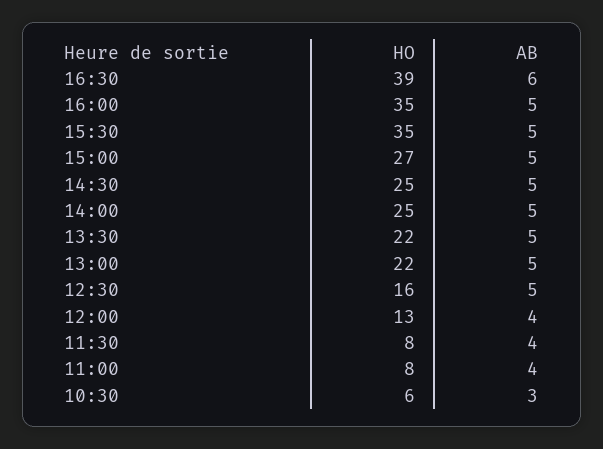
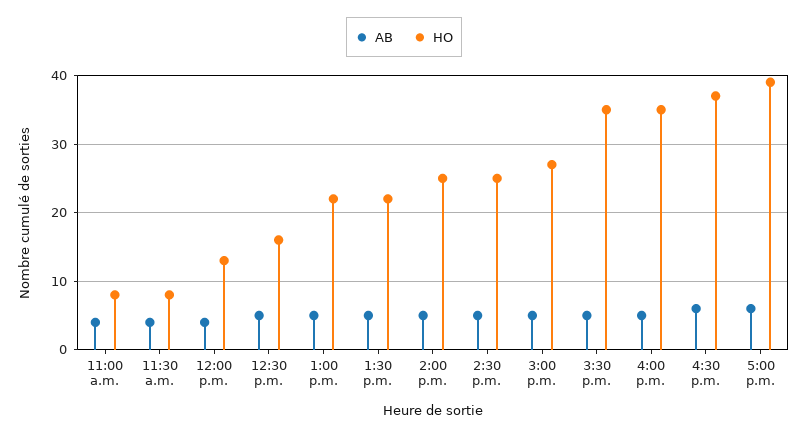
HO, 16:30: 39 -> 37
HO, 10:30: 6 -> none
AB, 10:30: 3 -> none
AB, 5:00 p.m.: none -> 6
HO, 5:00 p.m.: none -> 39

